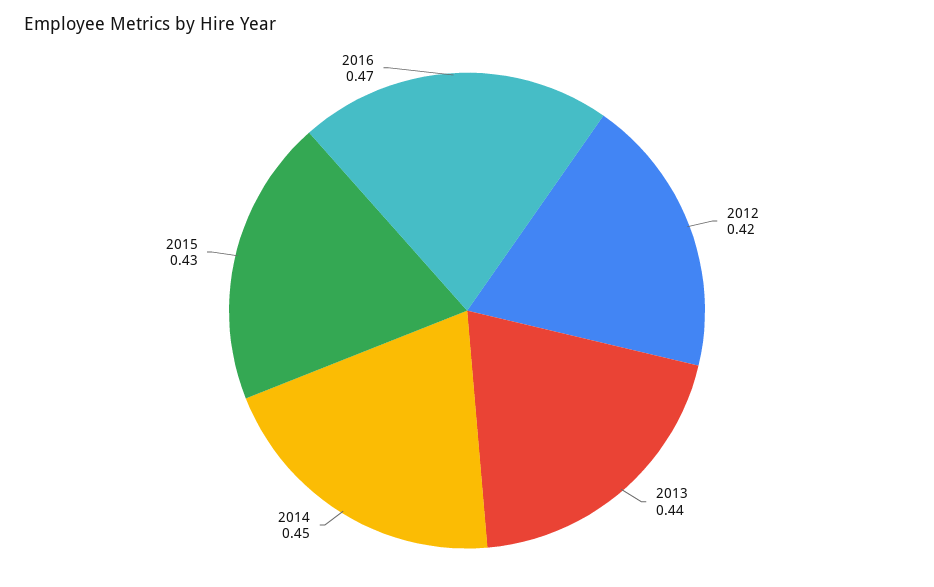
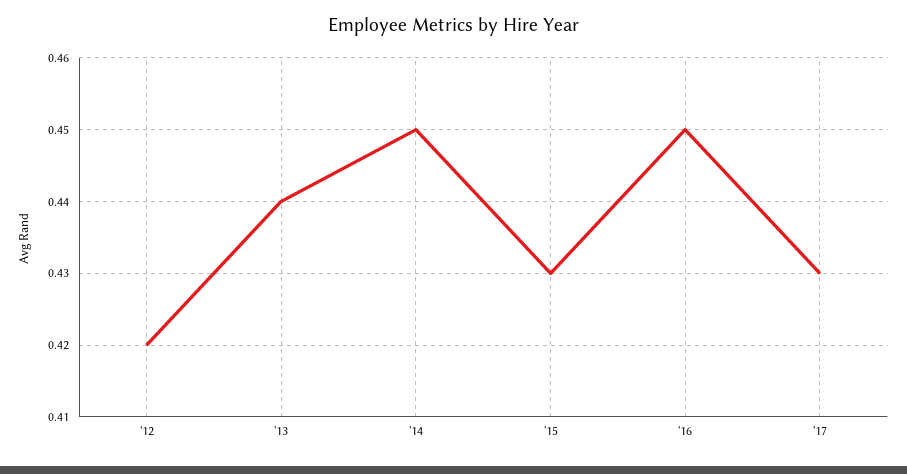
2016: 0.47 -> 0.45
'17: none -> 0.43

